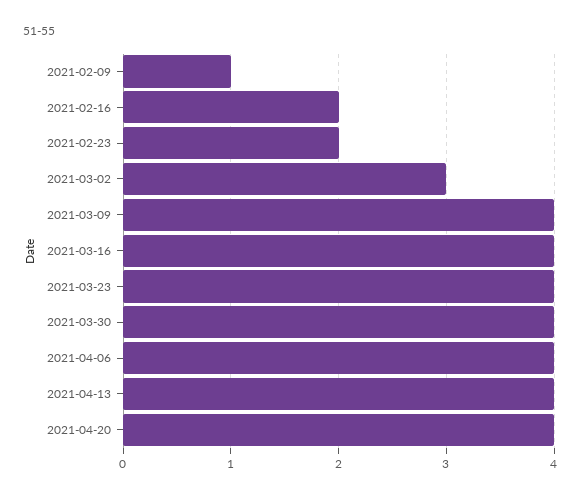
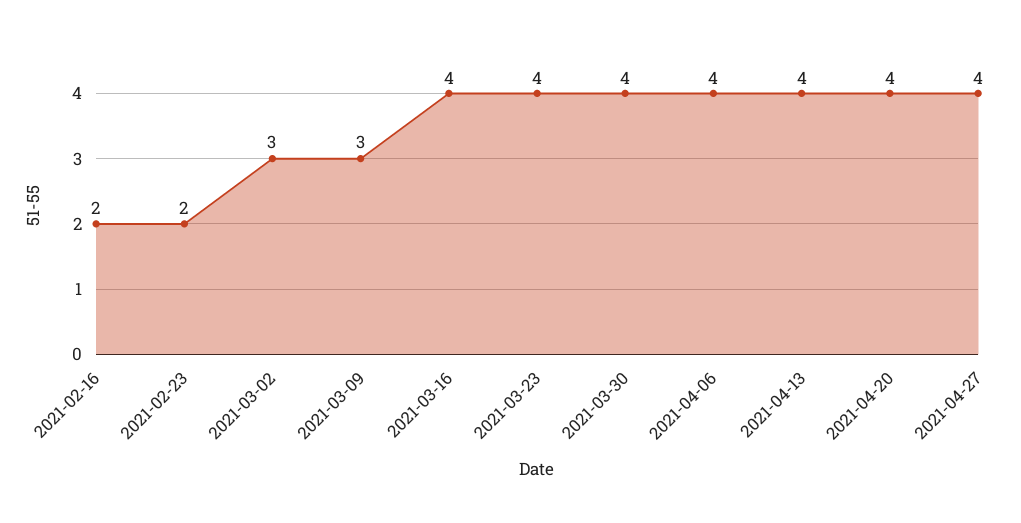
2021-02-09: 1 -> none
2021-03-09: 4 -> 3
2021-04-27: none -> 4

